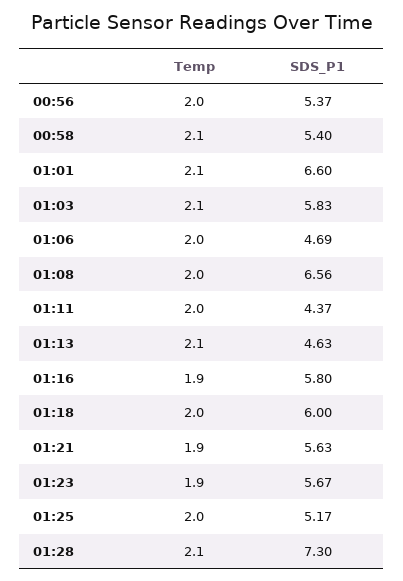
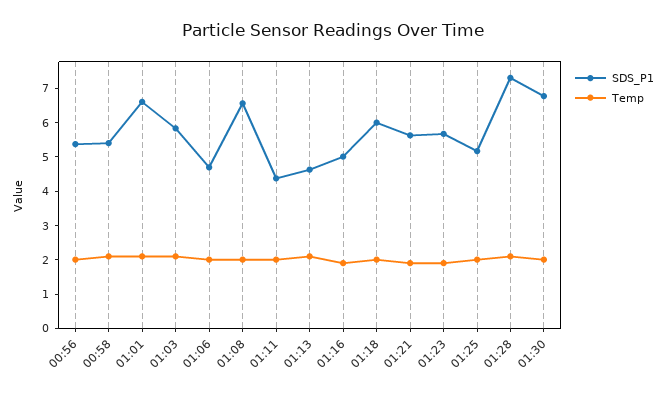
SDS_P1, 01:16: 5.8 -> 5
SDS_P1, 01:30: none -> 6.75
Temp, 01:30: none -> 2

